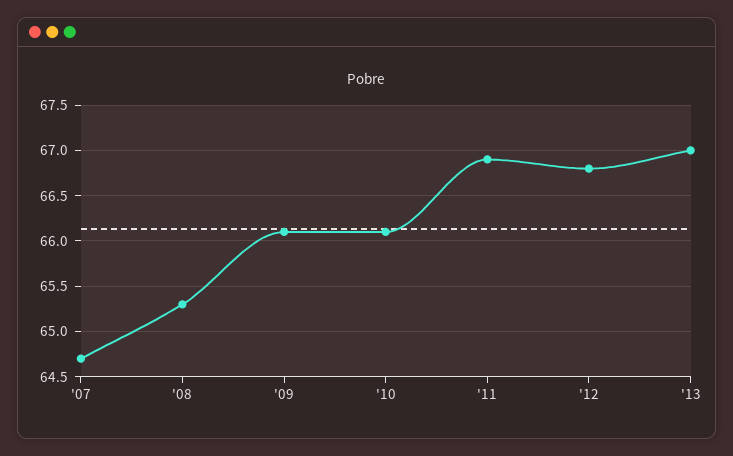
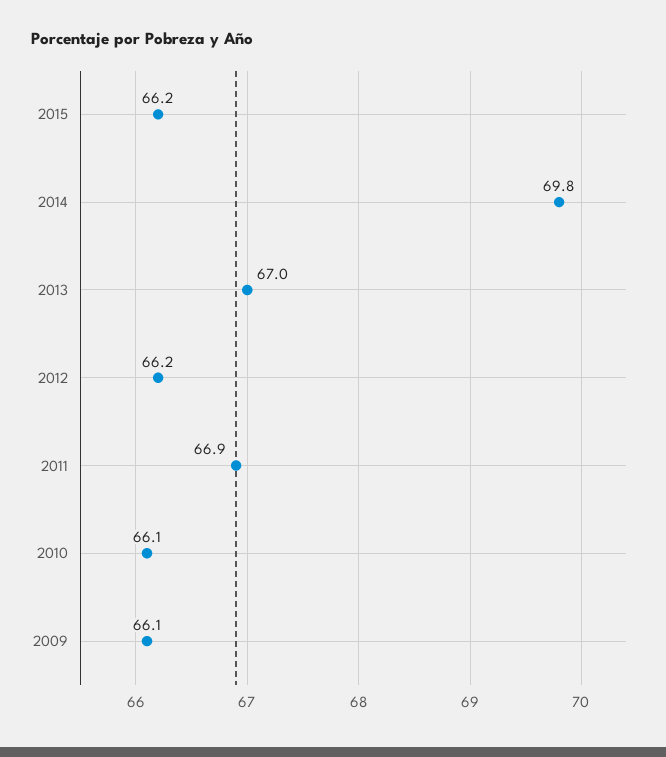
'07: 64.7 -> none
'08: 65.3 -> none
'12: 66.8 -> 66.2
2015: none -> 66.2
2014: none -> 69.8

